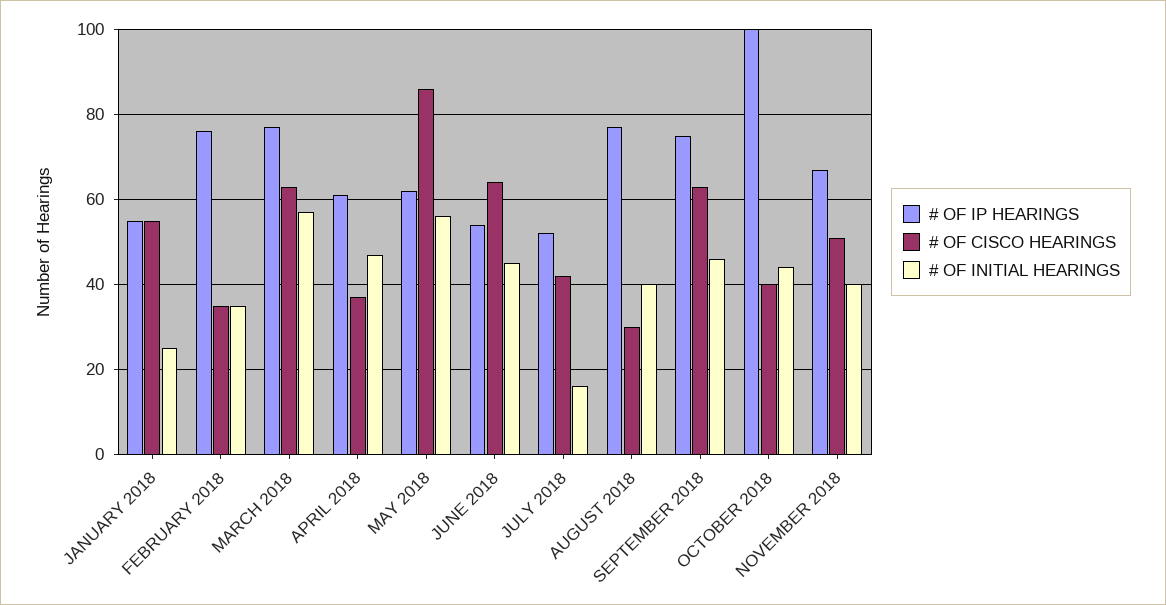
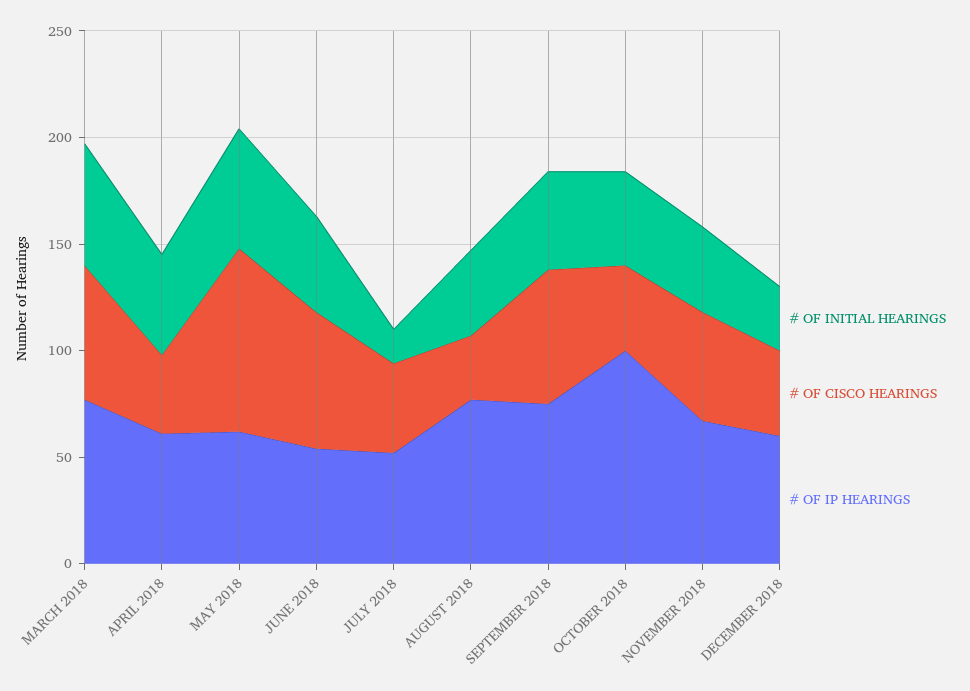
# OF IP HEARINGS, JANUARY 2018: 55 -> none
# OF CISCO HEARINGS, JANUARY 2018: 55 -> none
# OF INITIAL HEARINGS, JANUARY 2018: 25 -> none
# OF IP HEARINGS, FEBRUARY 2018: 75 -> none
# OF CISCO HEARINGS, FEBRUARY 2018: 35 -> none
# OF INITIAL HEARINGS, FEBRUARY 2018: 35 -> none
# OF INITIAL HEARINGS, DECEMBER 2018: none -> 30
# OF CISCO HEARINGS, DECEMBER 2018: none -> 40
# OF IP HEARINGS, DECEMBER 2018: none -> 60

